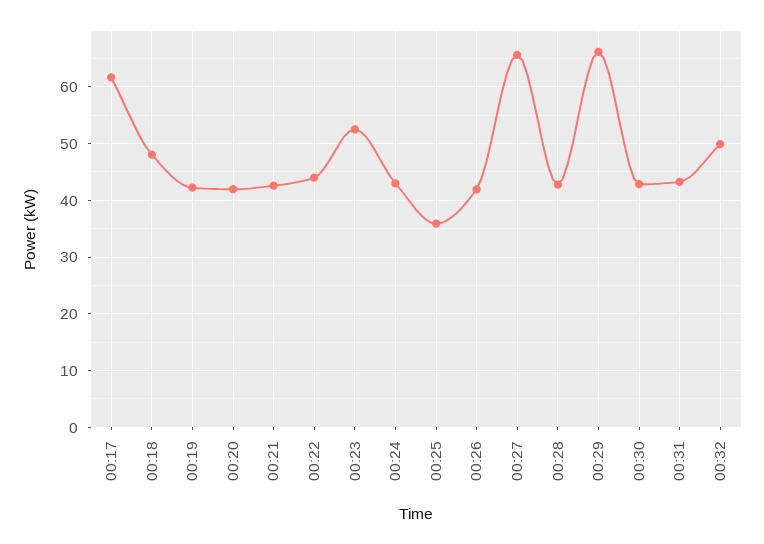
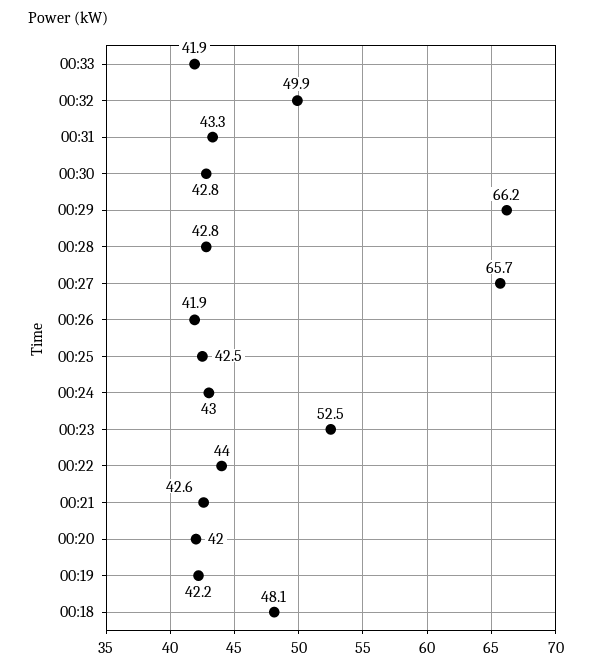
00:17: 62 -> none
00:25: 36 -> 42.5
00:33: none -> 41.9

